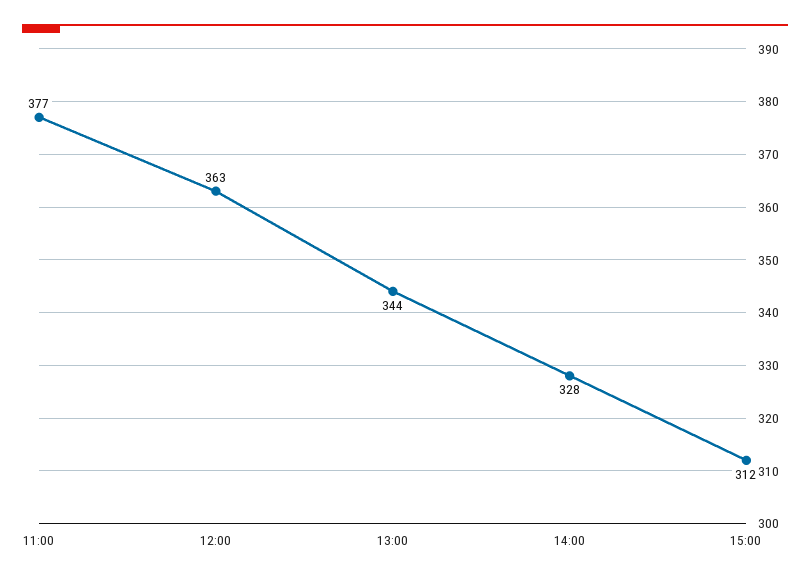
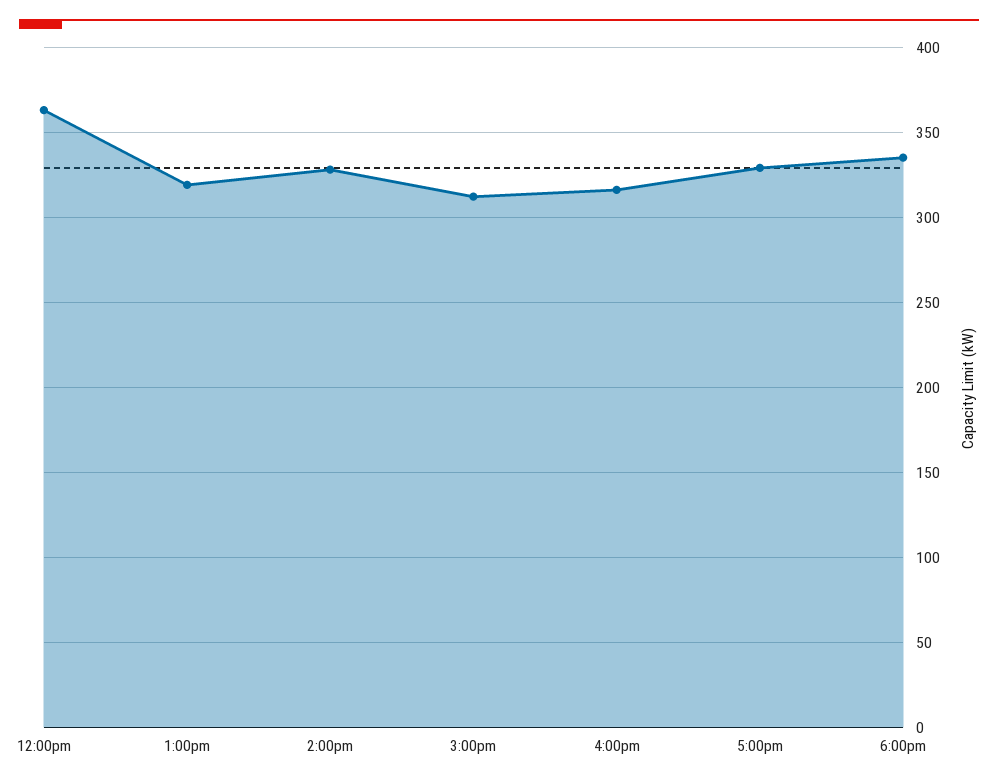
11:00: 377 -> none
13:00: 344 -> 320
4:00pm: none -> 315
5:00pm: none -> 330
6:00pm: none -> 335

